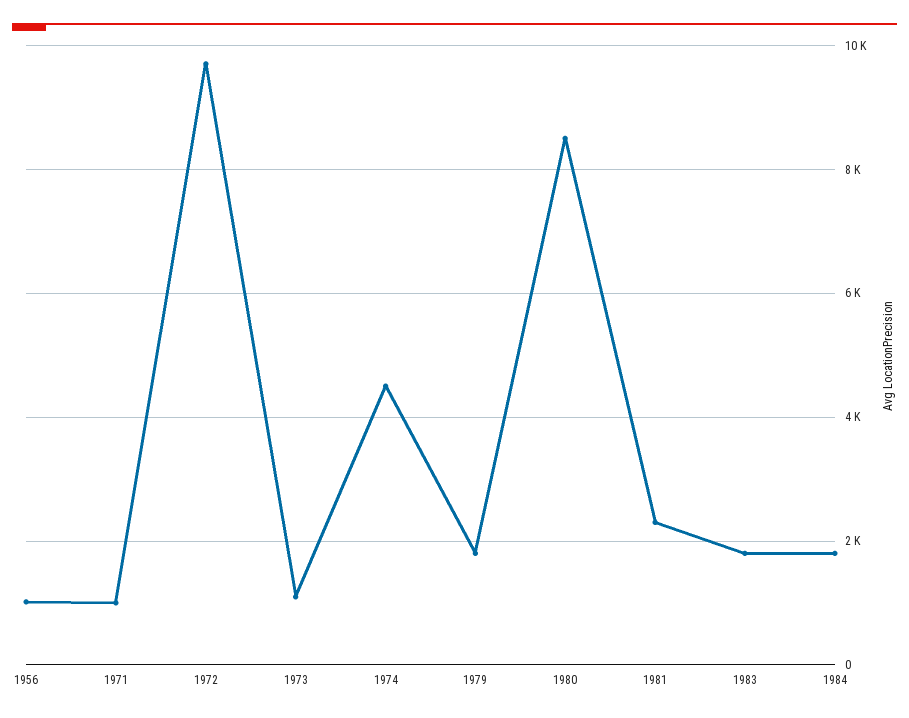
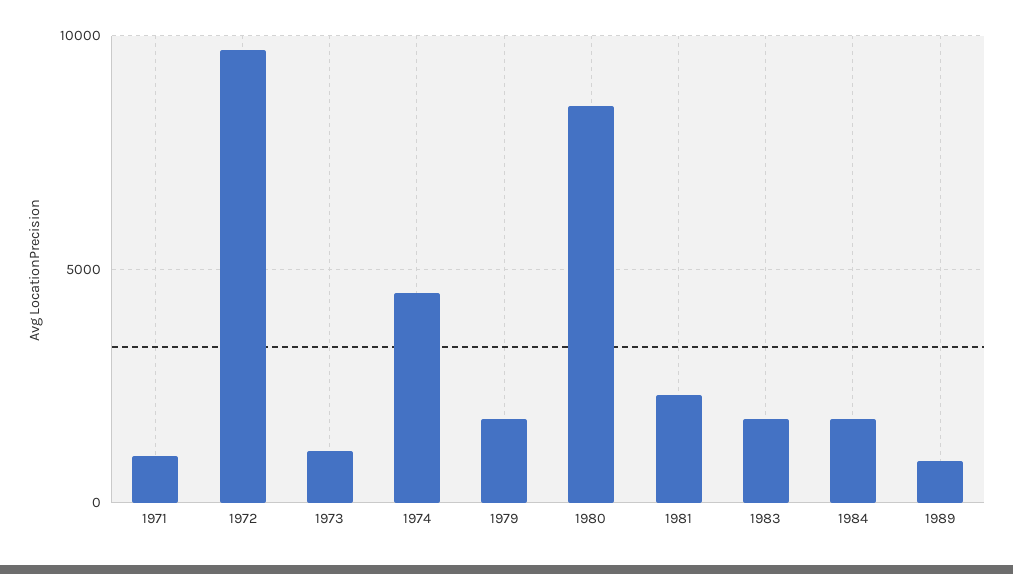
1956: 1000 -> none
1989: none -> 1000

